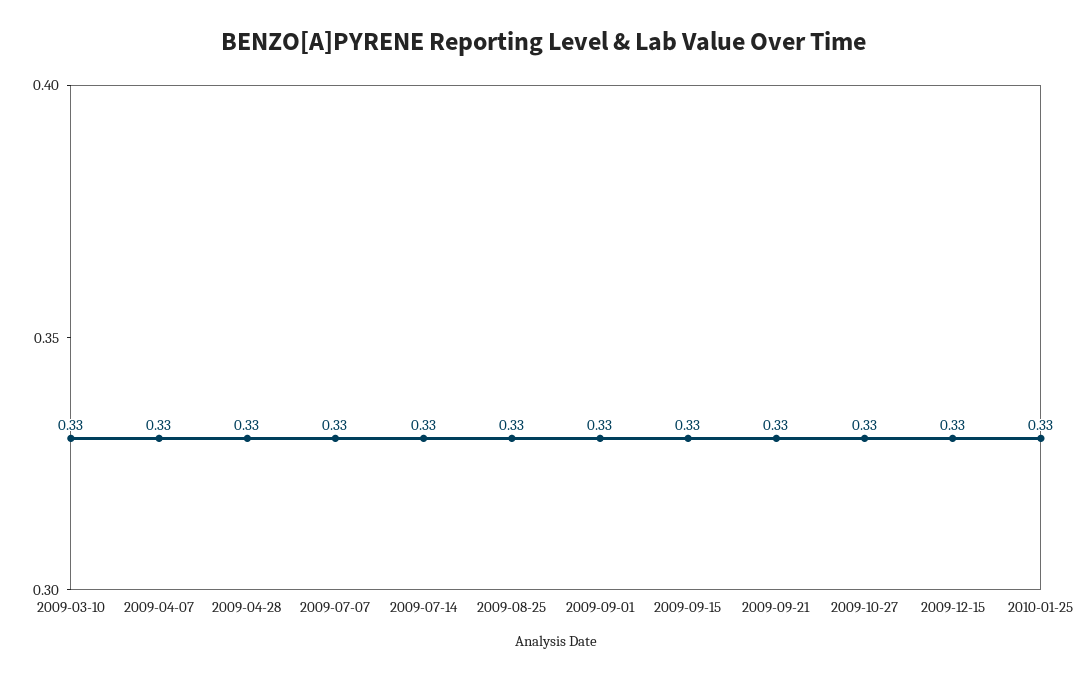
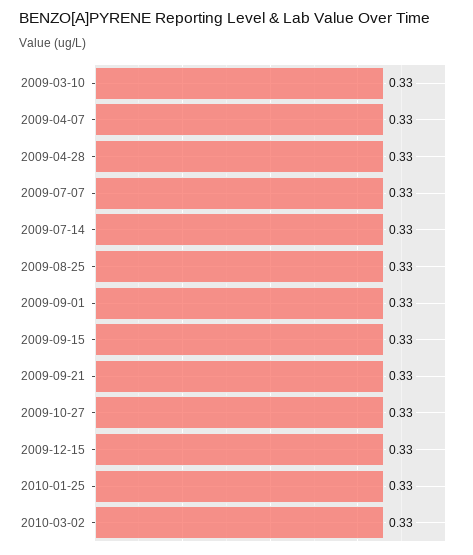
2010-03-02: none -> 0.33

